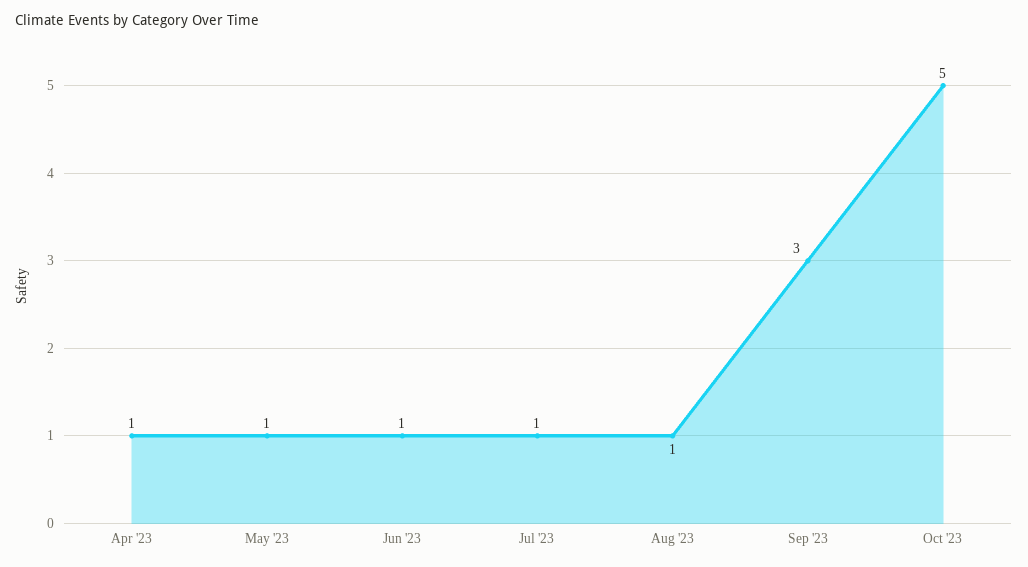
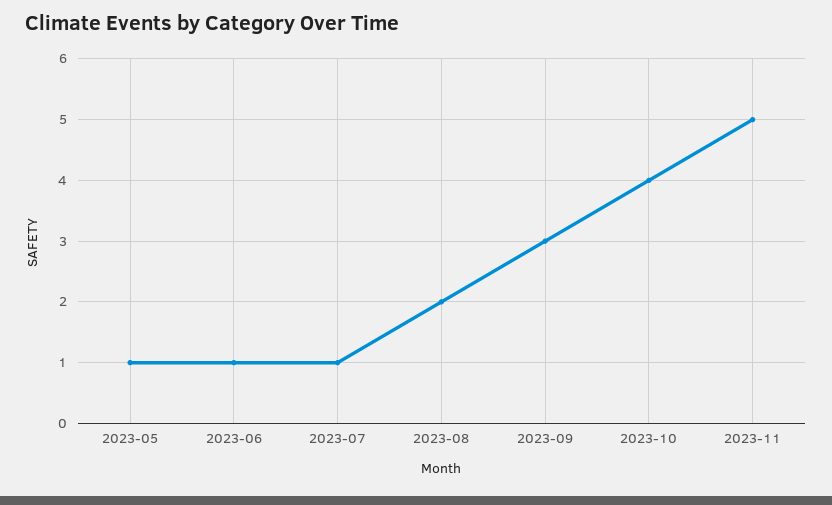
Apr '23: 1 -> none
Aug '23: 1 -> 2
Oct '23: 5 -> 4
2023-11: none -> 5

